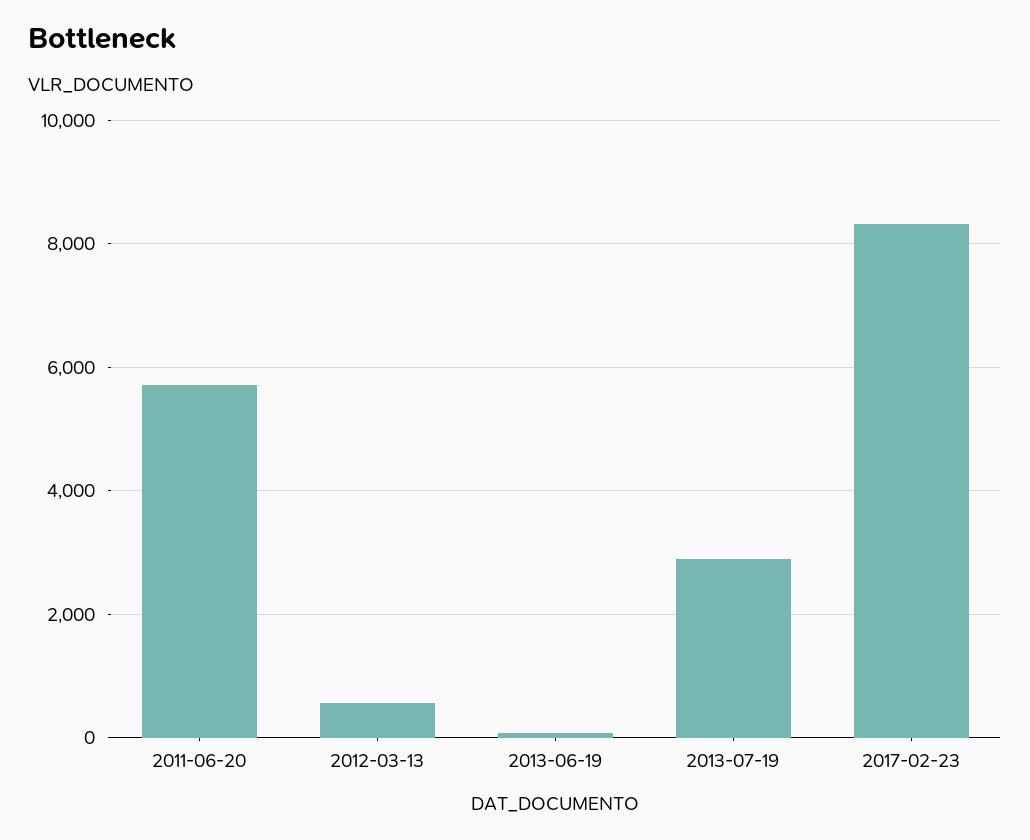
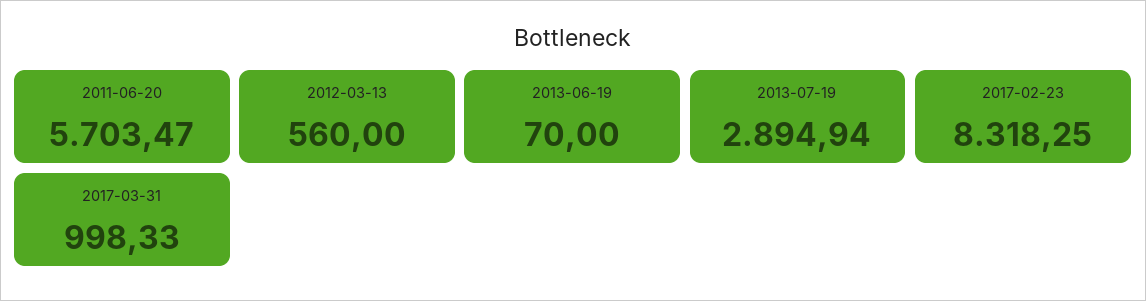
2017-03-31: none -> 998.33

